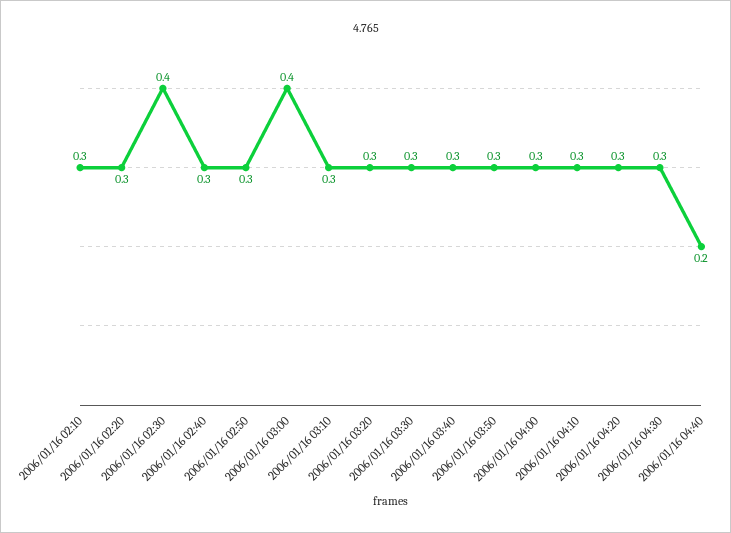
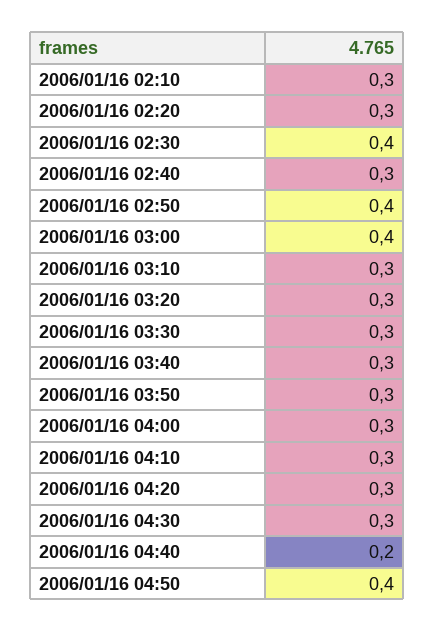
2006/01/16 02:50: 0.3 -> 0.4
2006/01/16 04:50: none -> 0.4

